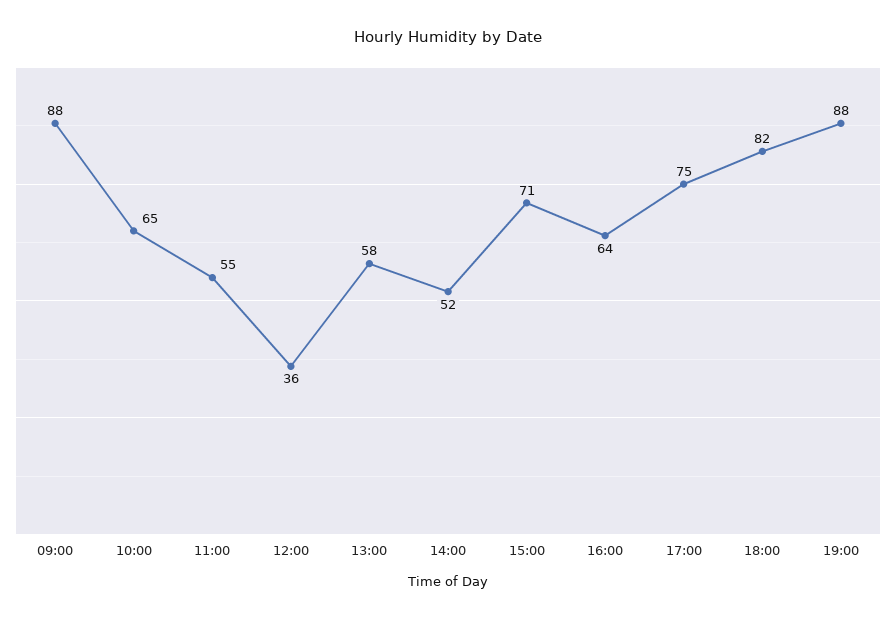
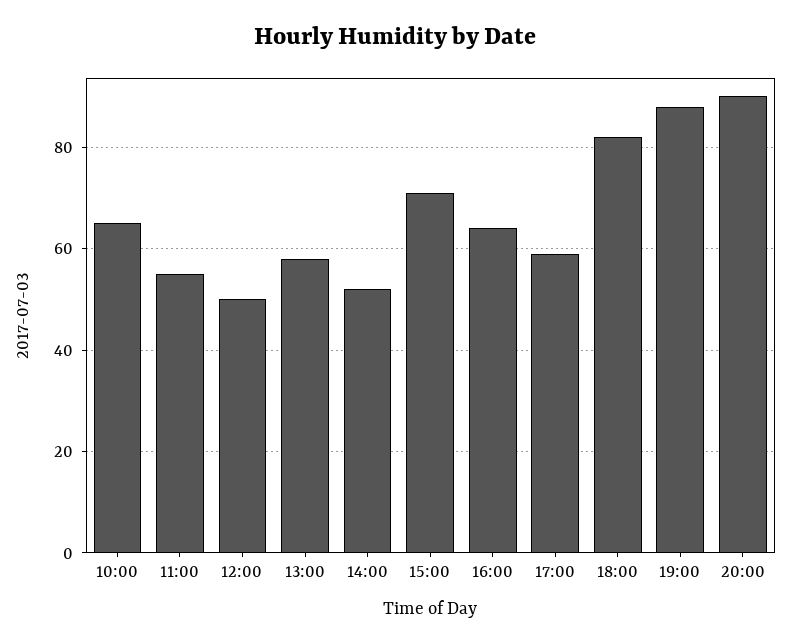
09:00: 88 -> none
12:00: 36 -> 50
17:00: 75 -> 60
20:00: none -> 90

